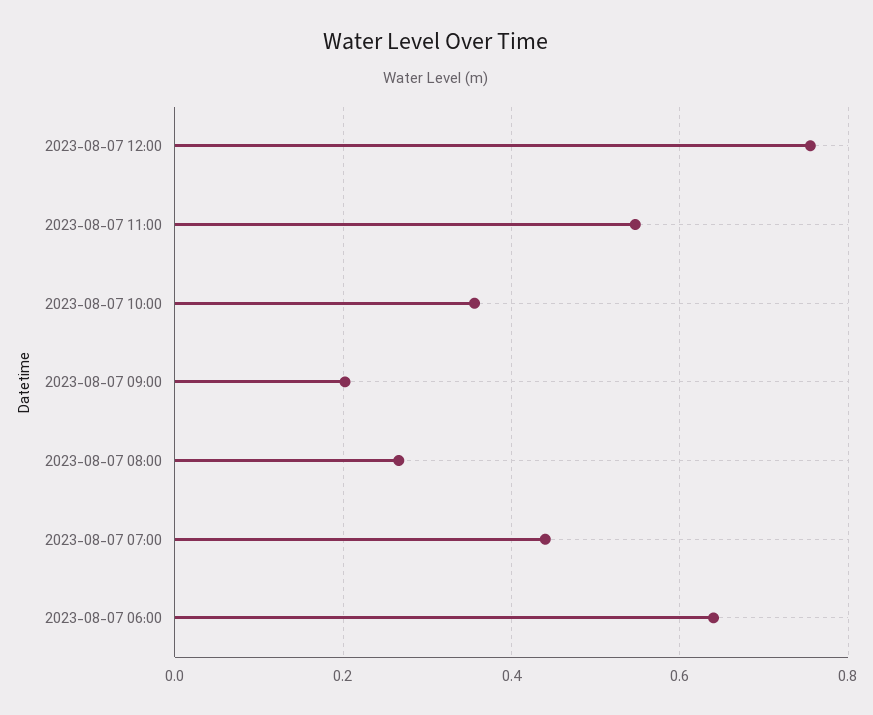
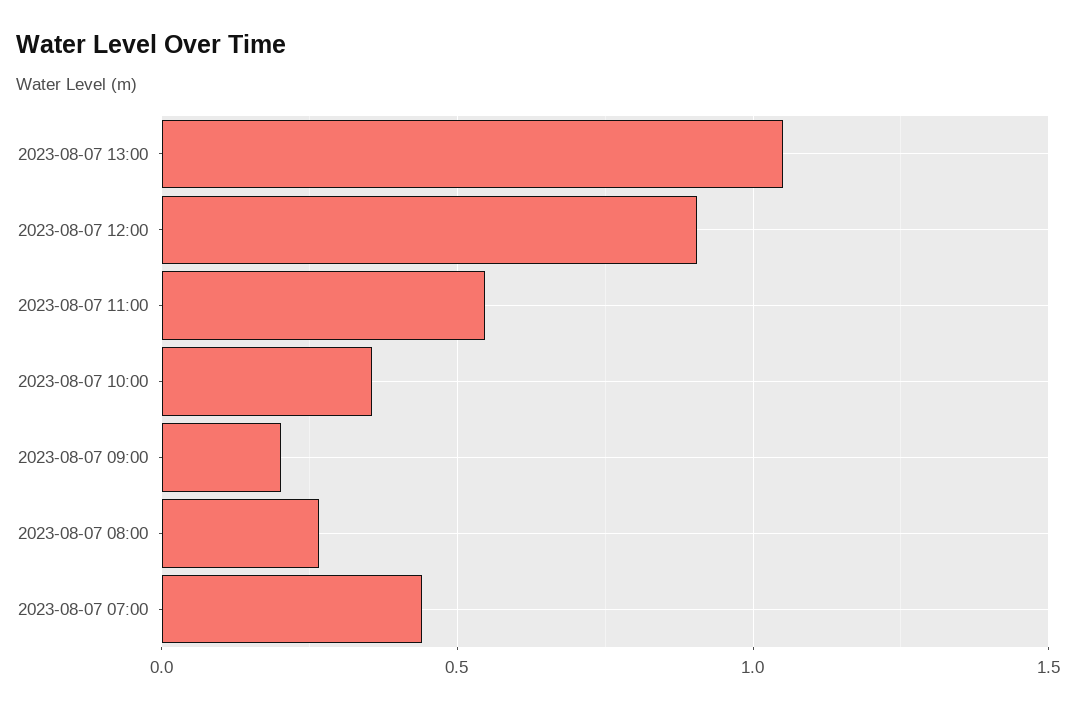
2023-08-07 12:00: 0.76 -> 0.9
2023-08-07 06:00: 0.64 -> none
2023-08-07 13:00: none -> 1.05

